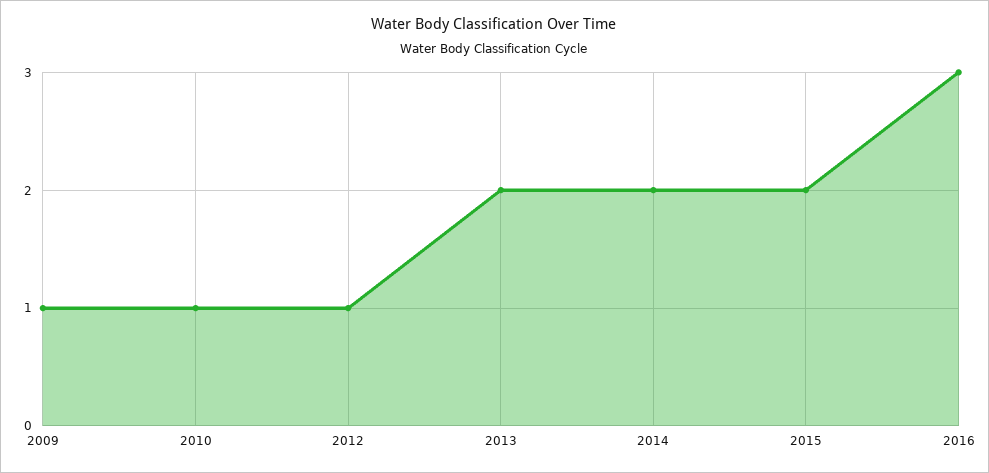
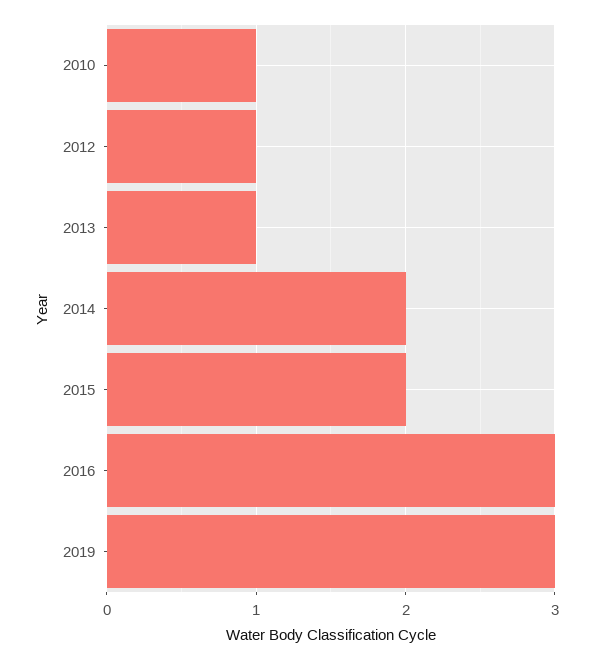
2009: 1 -> none
2013: 2 -> 1
2019: none -> 3

